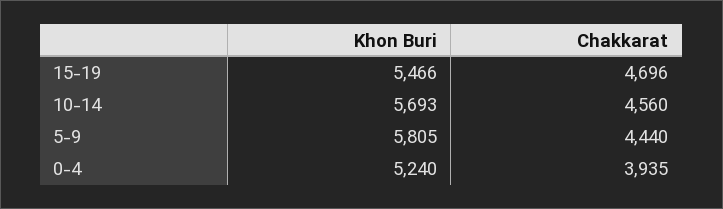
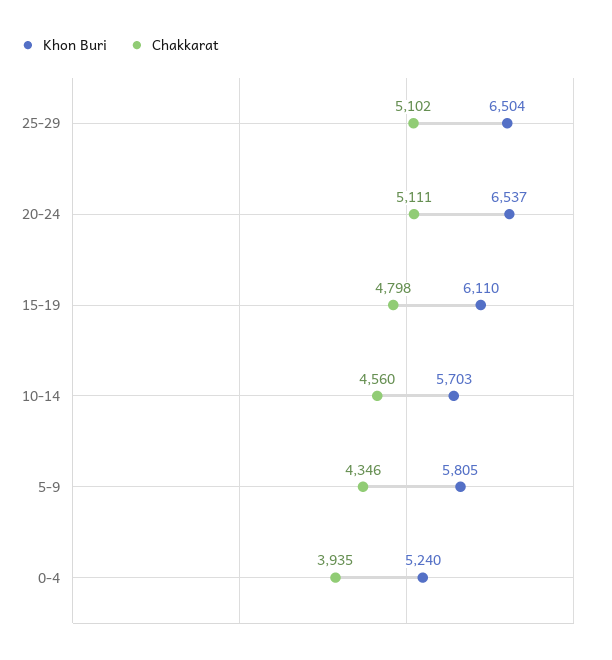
Khon Buri, 15-19: 5466 -> 6110
Chakkarat, 15-19: 4696 -> 4798
Khon Buri, 10-14: 5693 -> 5703
Chakkarat, 5-9: 4440 -> 4346
Khon Buri, 25-29: none -> 6504
Chakkarat, 25-29: none -> 5102
Khon Buri, 20-24: none -> 6537
Chakkarat, 20-24: none -> 5111

